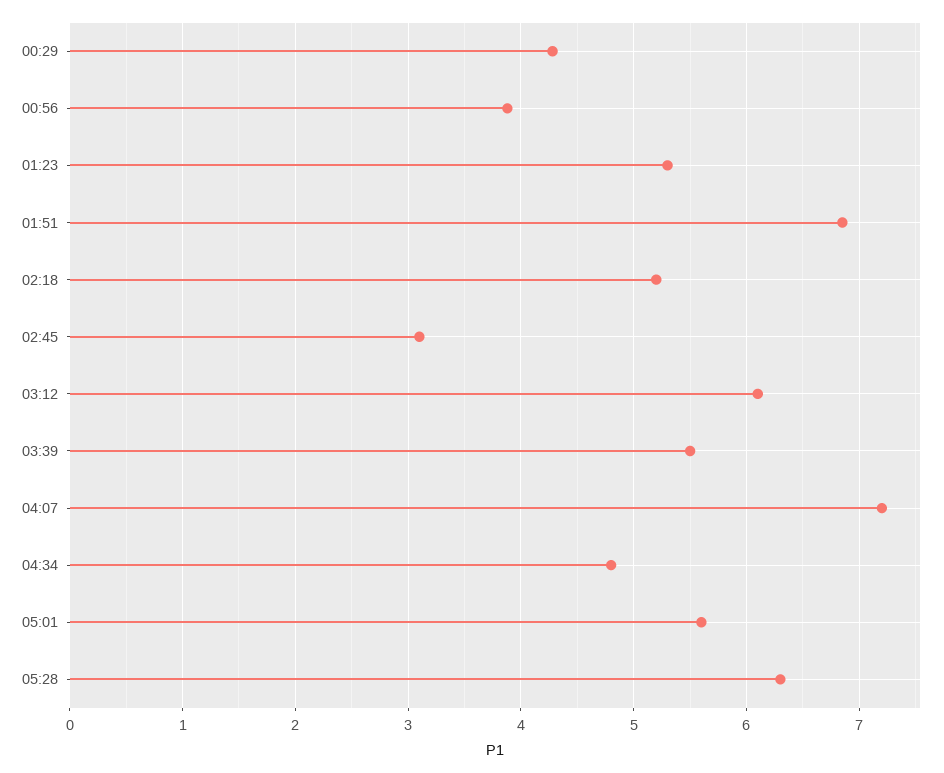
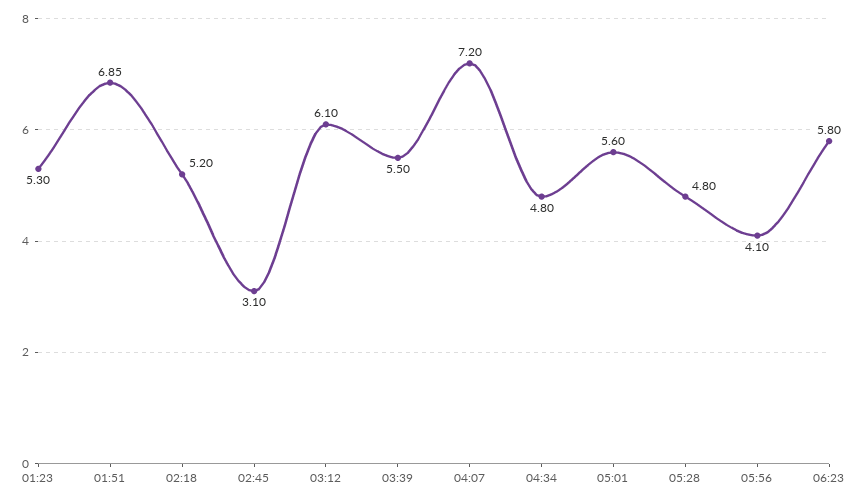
00:29: 4.3 -> none
00:56: 3.9 -> none
05:28: 6.3 -> 4.8
05:56: none -> 4.1
06:23: none -> 5.8

